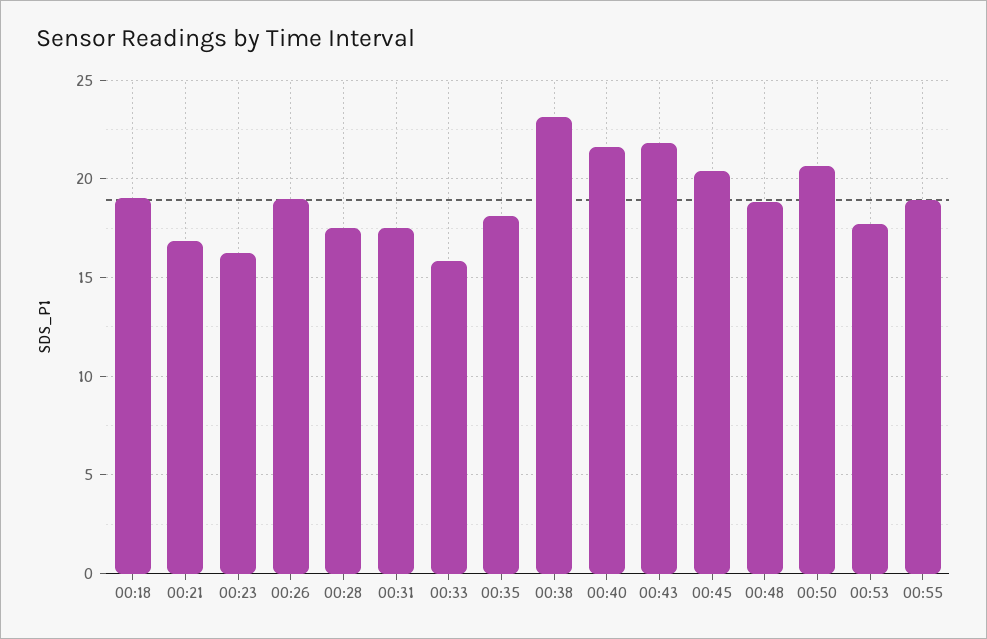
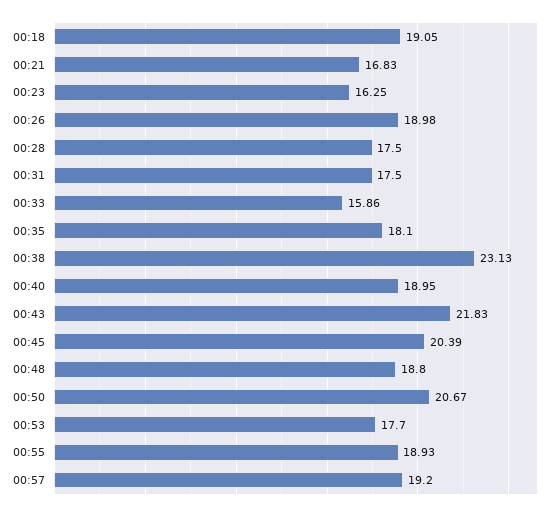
00:40: 21.5 -> 18.95
00:57: none -> 19.2

